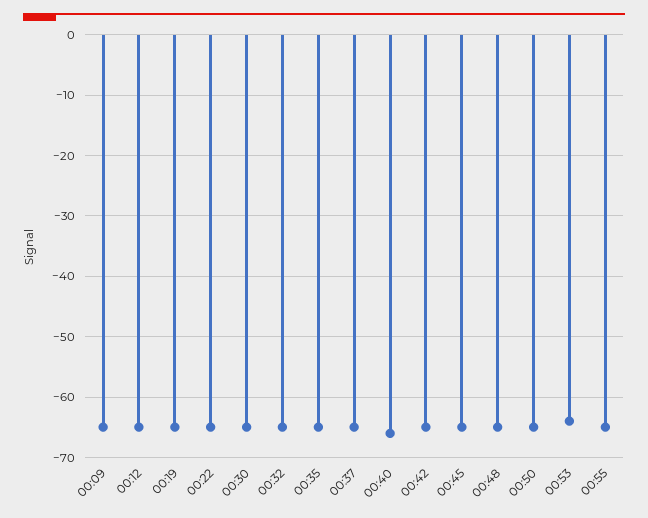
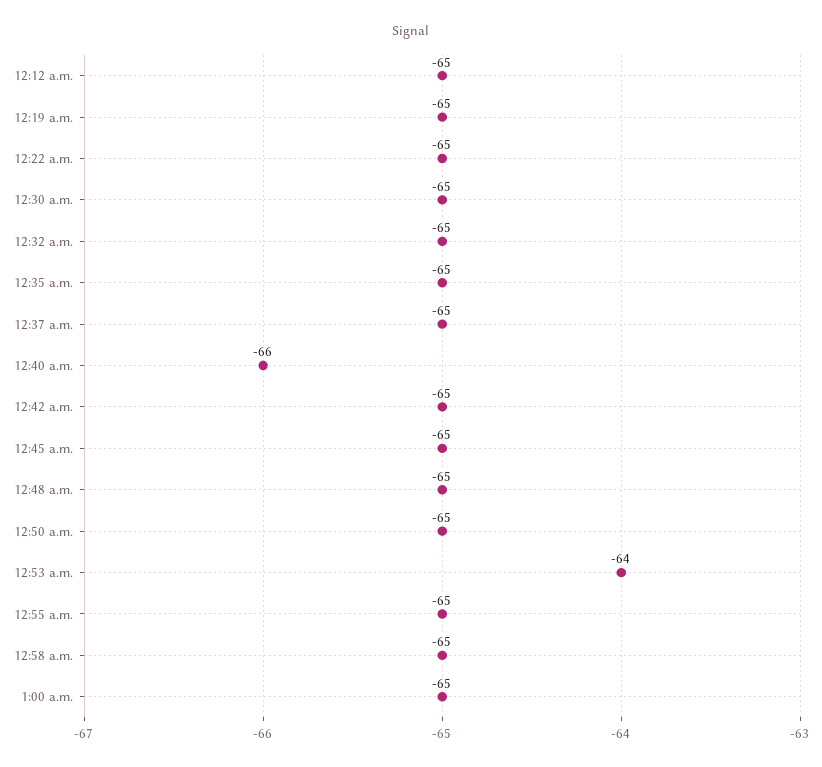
00:09: -65 -> none
12:58 a.m.: none -> -65
1:00 a.m.: none -> -65

